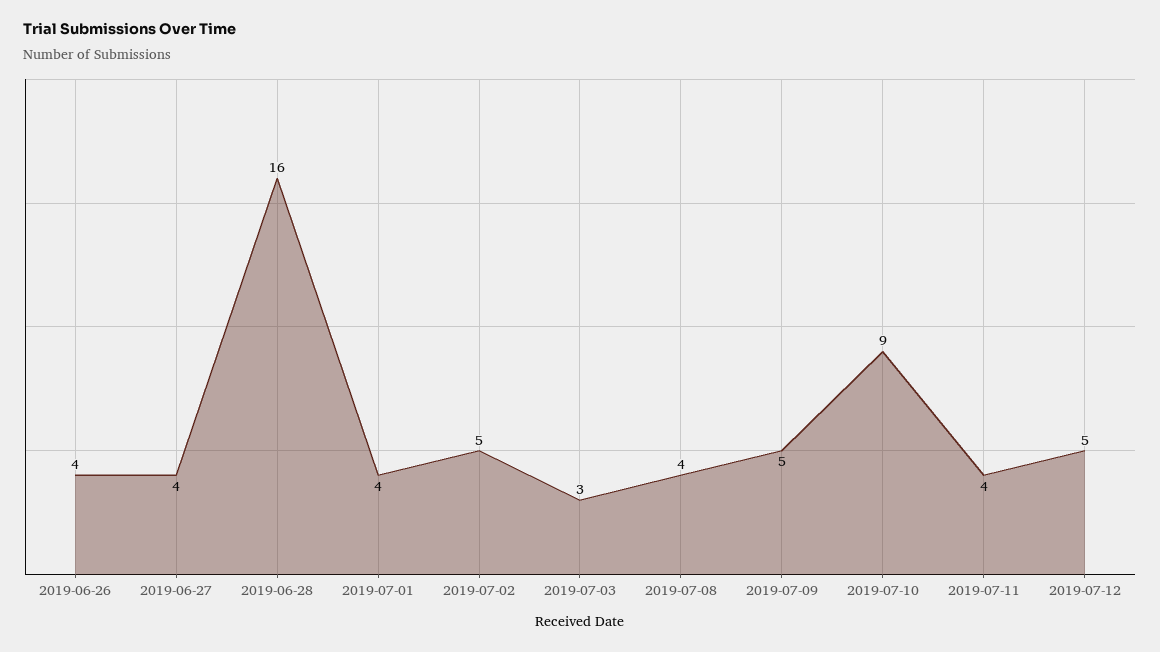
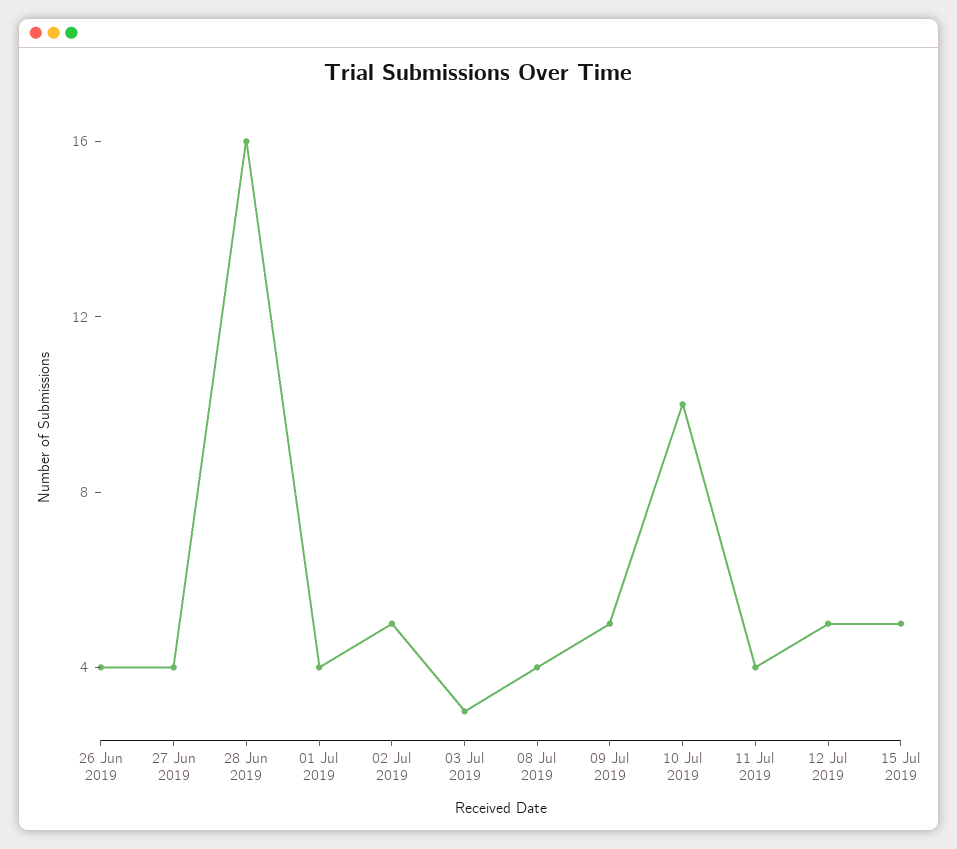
2019-07-10: 9 -> 10
15 Jul 2019: none -> 5

